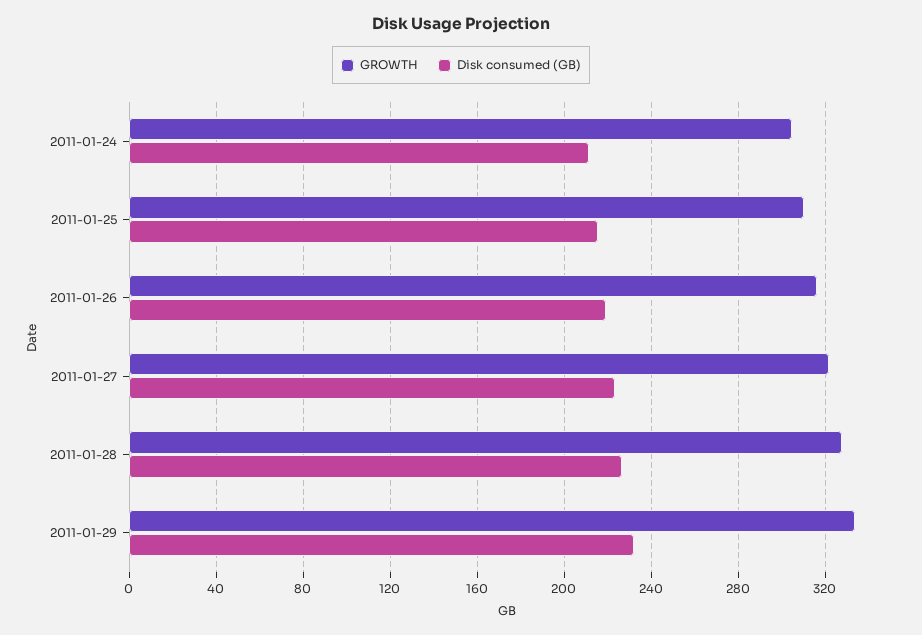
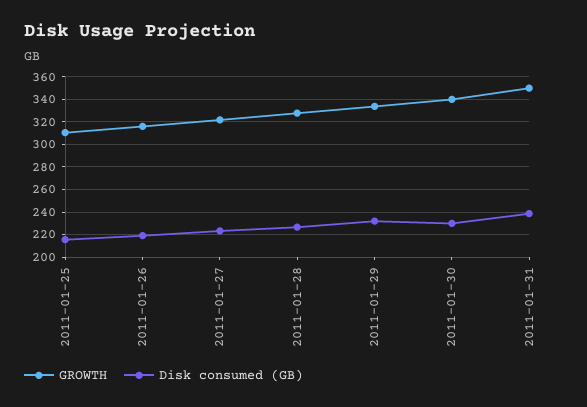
GROWTH, 2011-01-24: 305 -> none
Disk consumed (GB), 2011-01-24: 210 -> none
GROWTH, 2011-01-30: none -> 340
Disk consumed (GB), 2011-01-30: none -> 230
GROWTH, 2011-01-31: none -> 350
Disk consumed (GB), 2011-01-31: none -> 240

